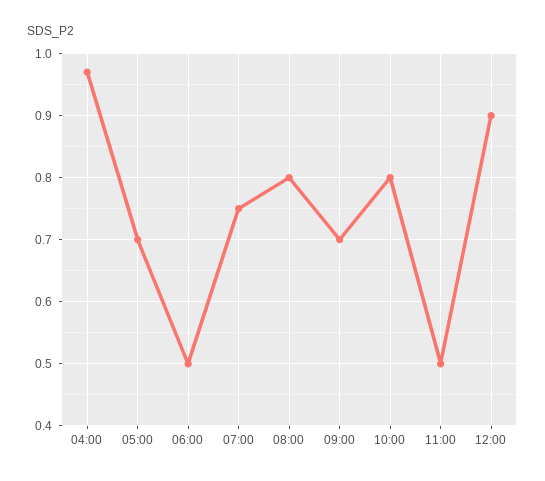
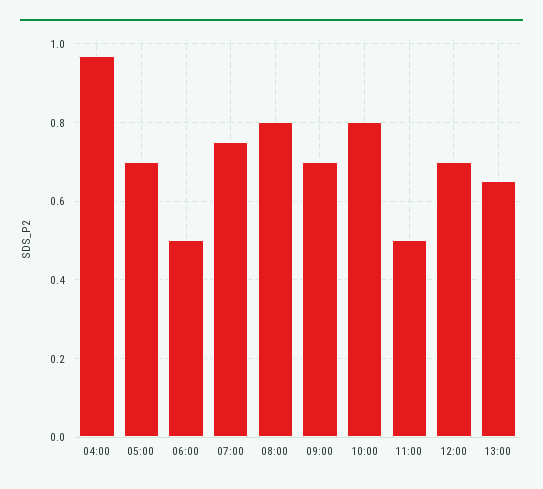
12:00: 0.9 -> 0.7
13:00: none -> 0.65

